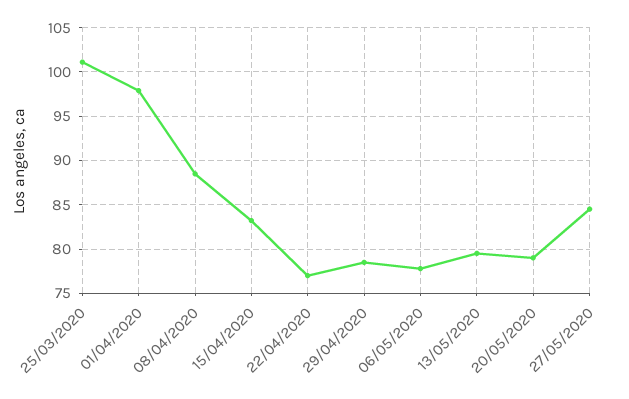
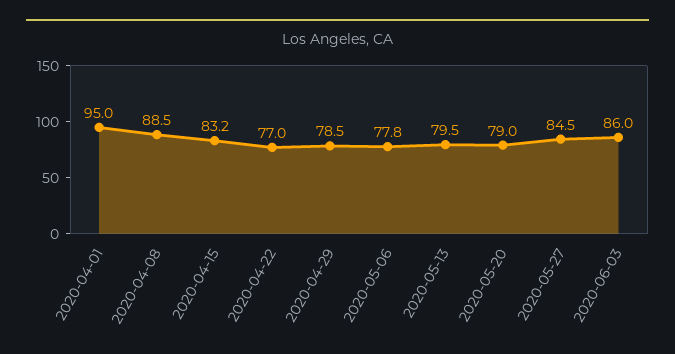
25/03/2020: 101 -> none
01/04/2020: 98 -> 95
2020-06-03: none -> 86

